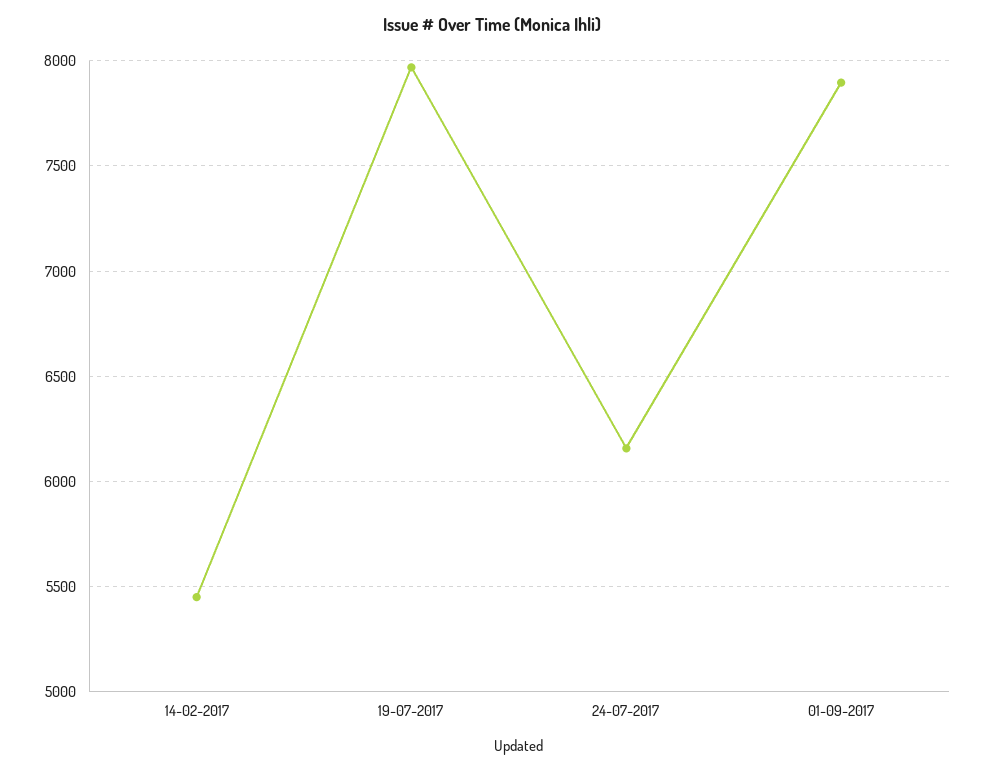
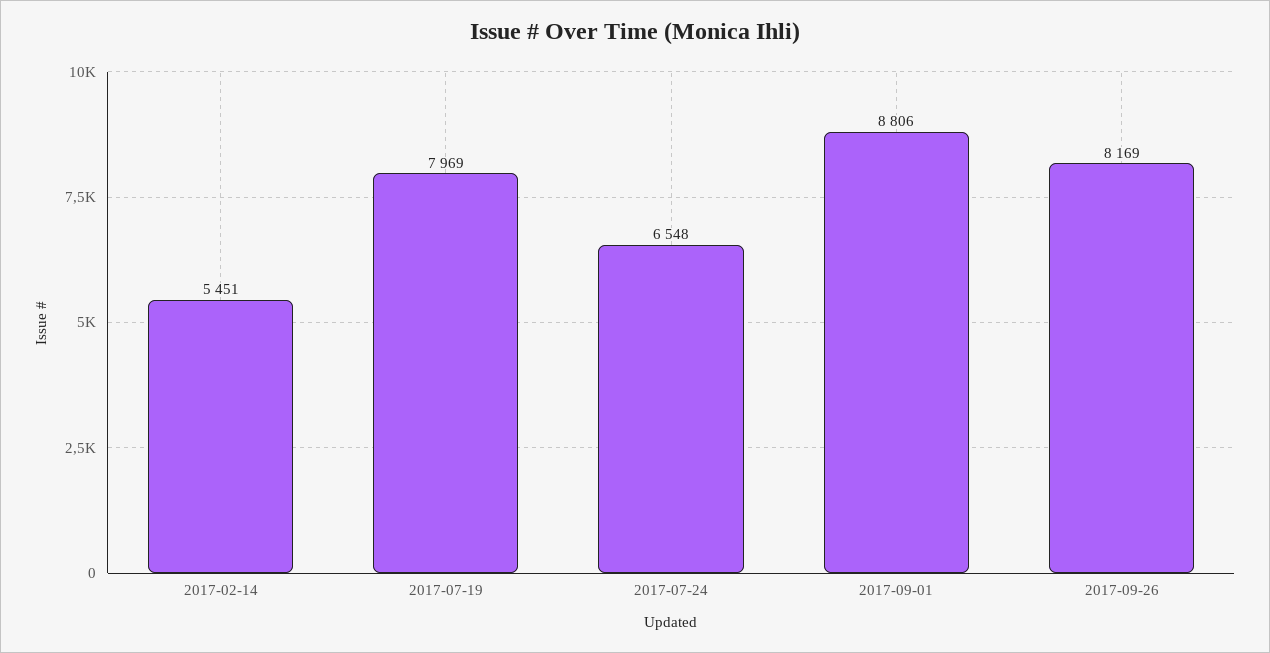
24-07-2017: 6150 -> 6548
01-09-2017: 7900 -> 8806
2017-09-26: none -> 8169

